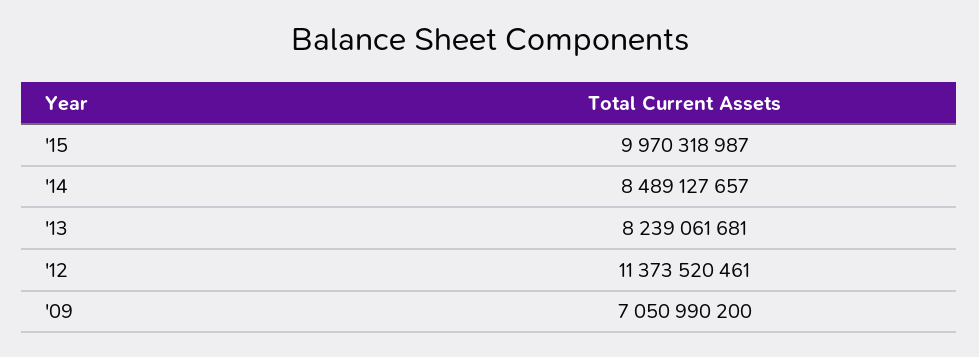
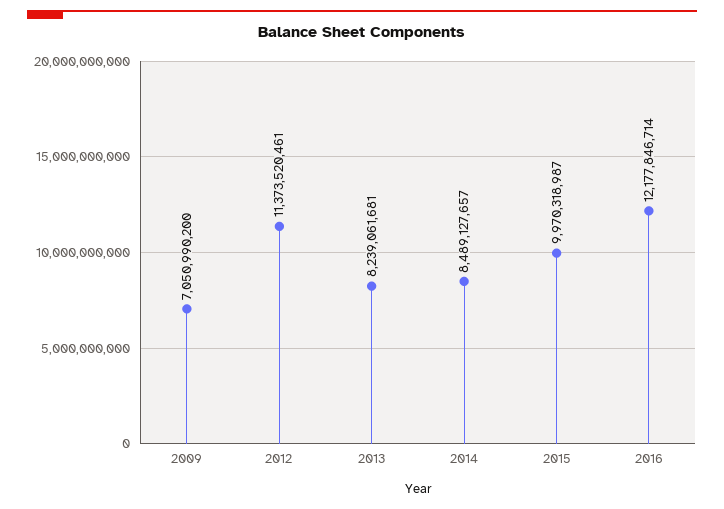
2016: none -> 12177846714

